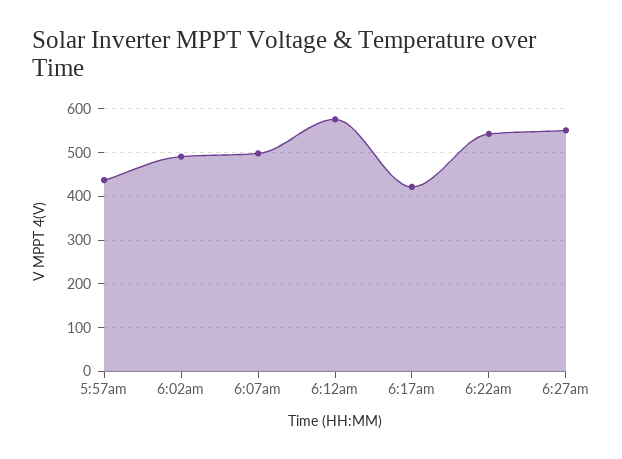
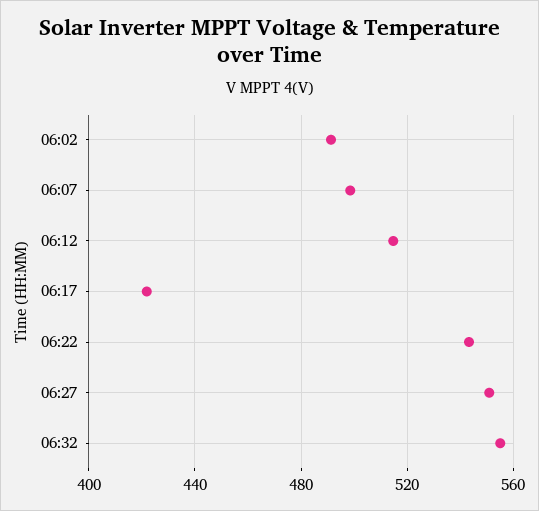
5:57am: 440 -> none
6:12am: 580 -> 515
06:32: none -> 555

